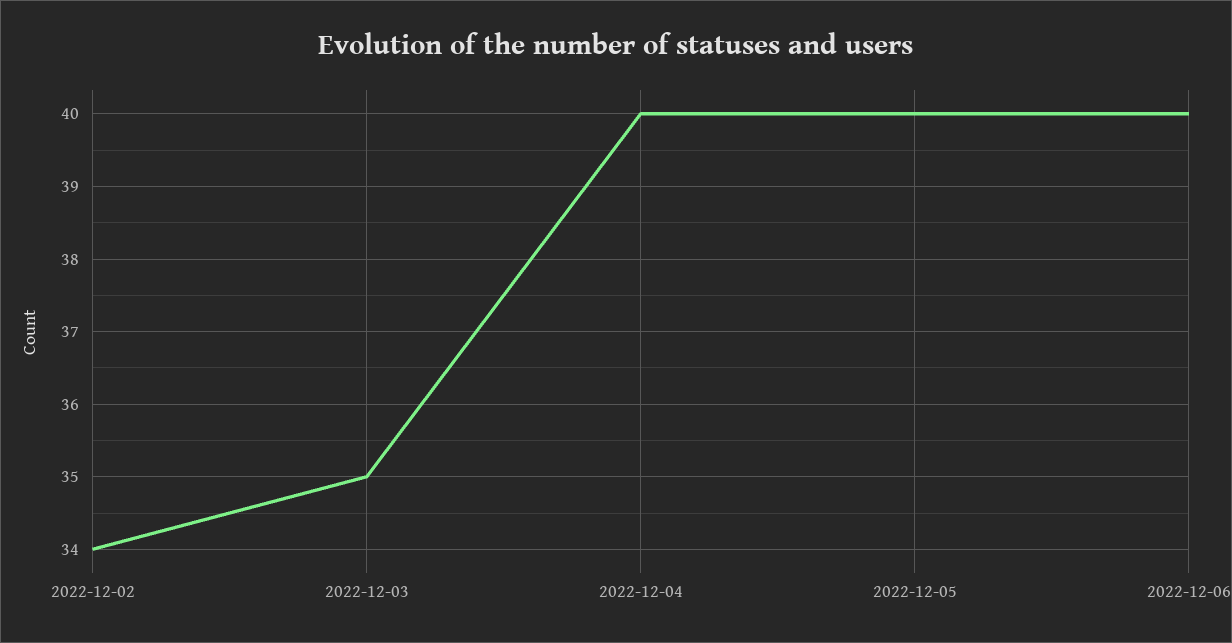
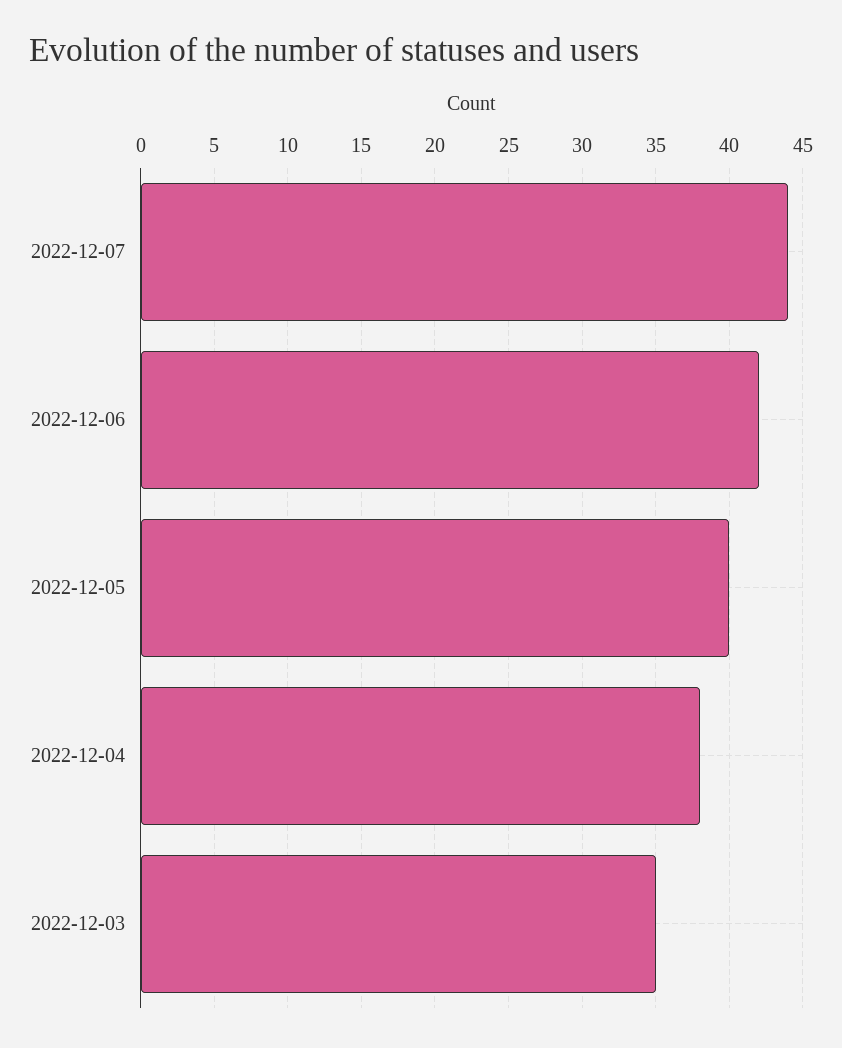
2022-12-02: 34 -> none
2022-12-04: 40 -> 38
2022-12-06: 40 -> 42
2022-12-07: none -> 44

